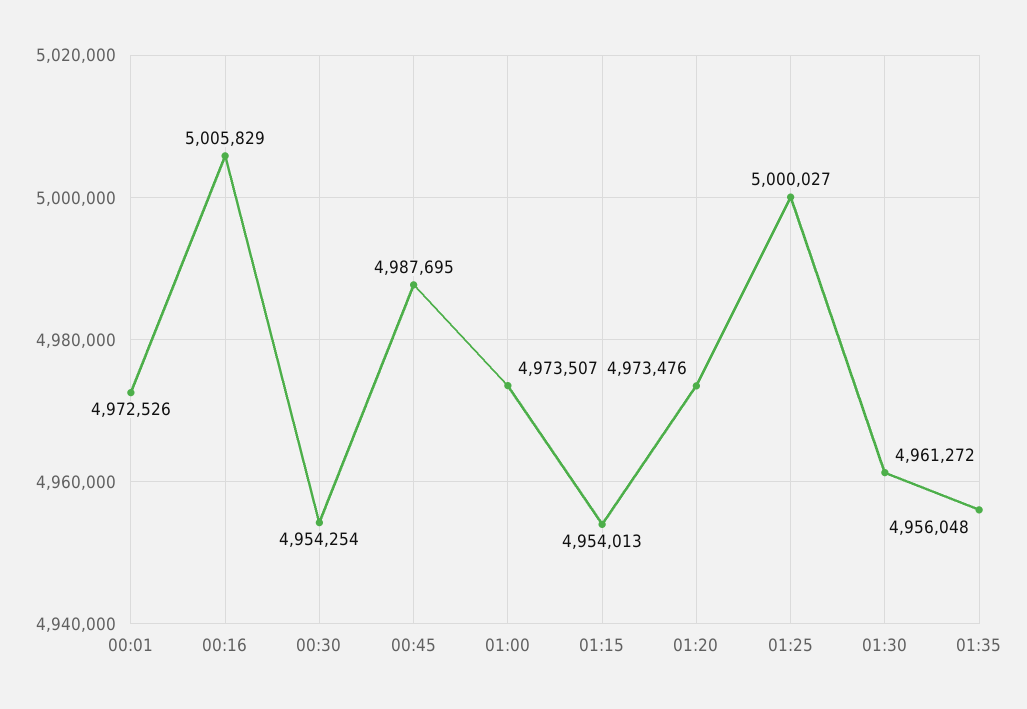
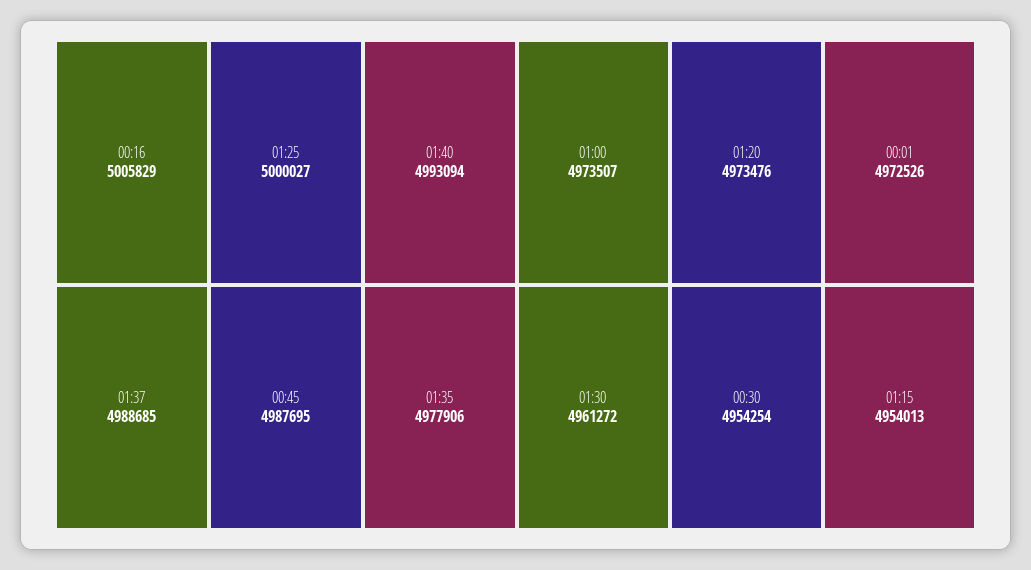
01:35: 4956048 -> 4977906
01:40: none -> 4993094
01:37: none -> 4988685

